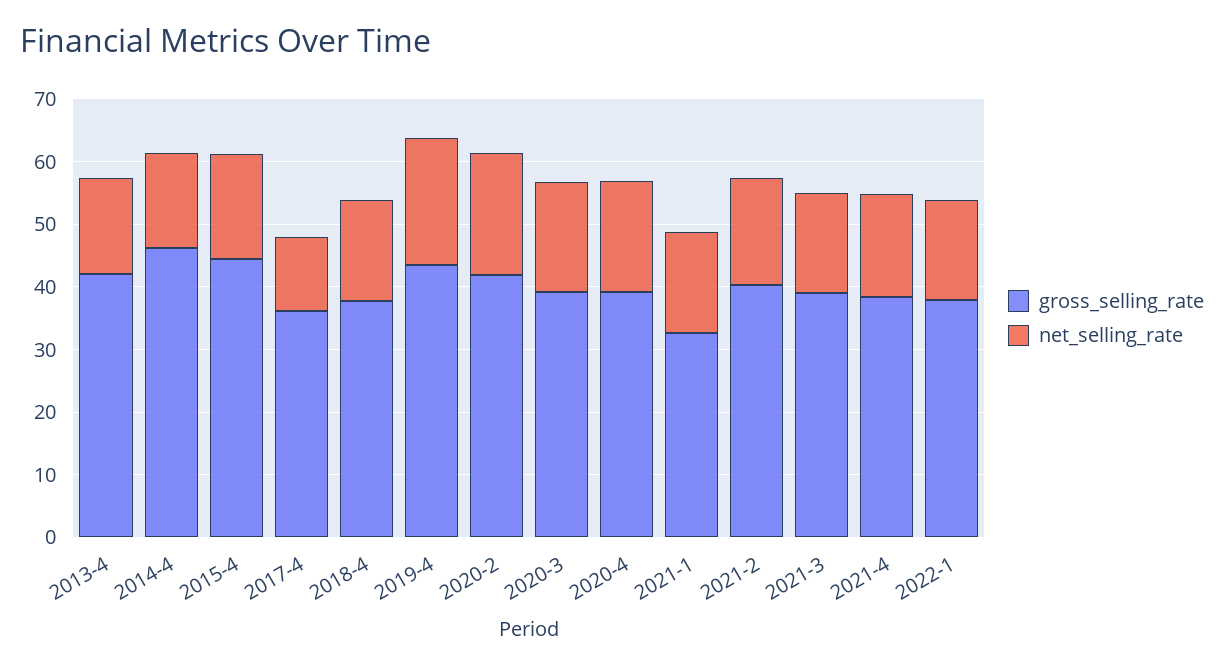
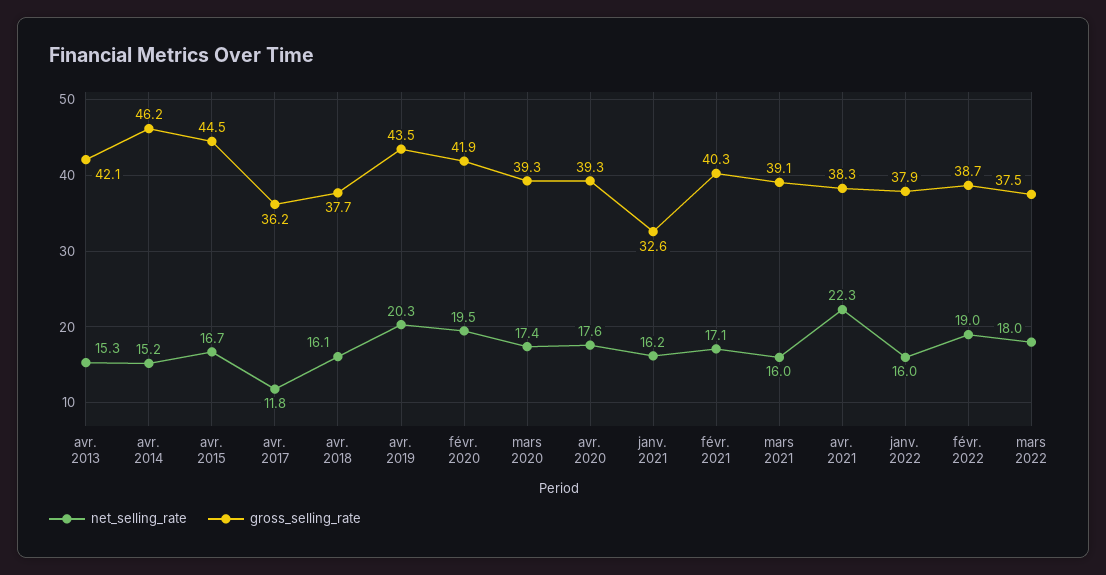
net_selling_rate, 2021-4: 16 -> 22.3
net_selling_rate, févr. 2022: none -> 19
gross_selling_rate, févr. 2022: none -> 38.7
net_selling_rate, mars 2022: none -> 18
gross_selling_rate, mars 2022: none -> 37.5

